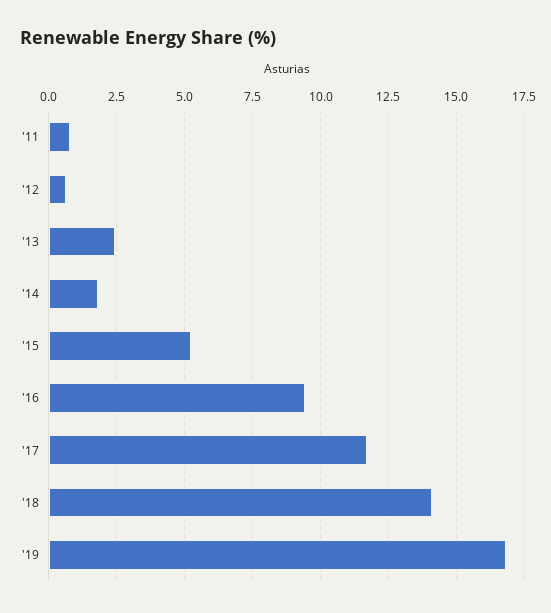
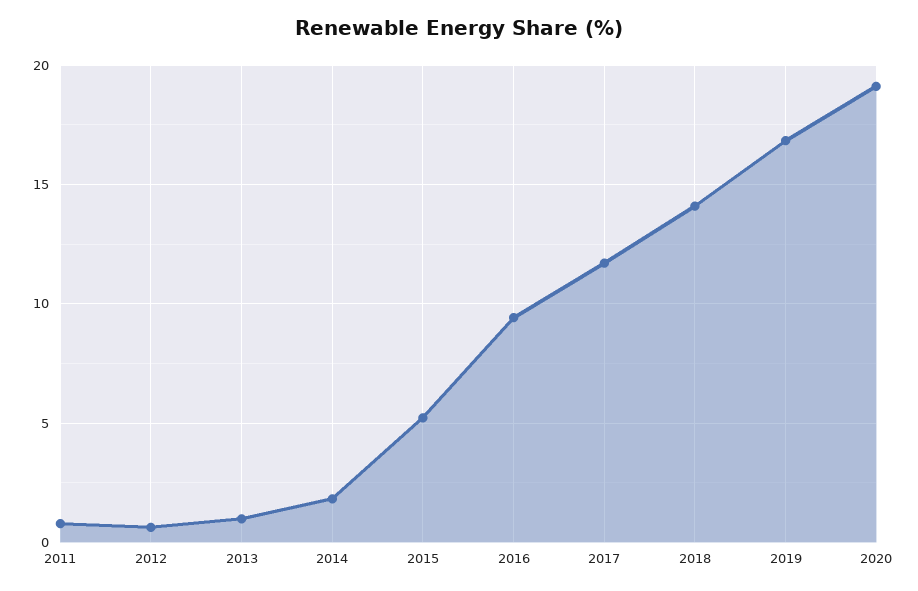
'13: 2.5 -> 1
2020: none -> 19

